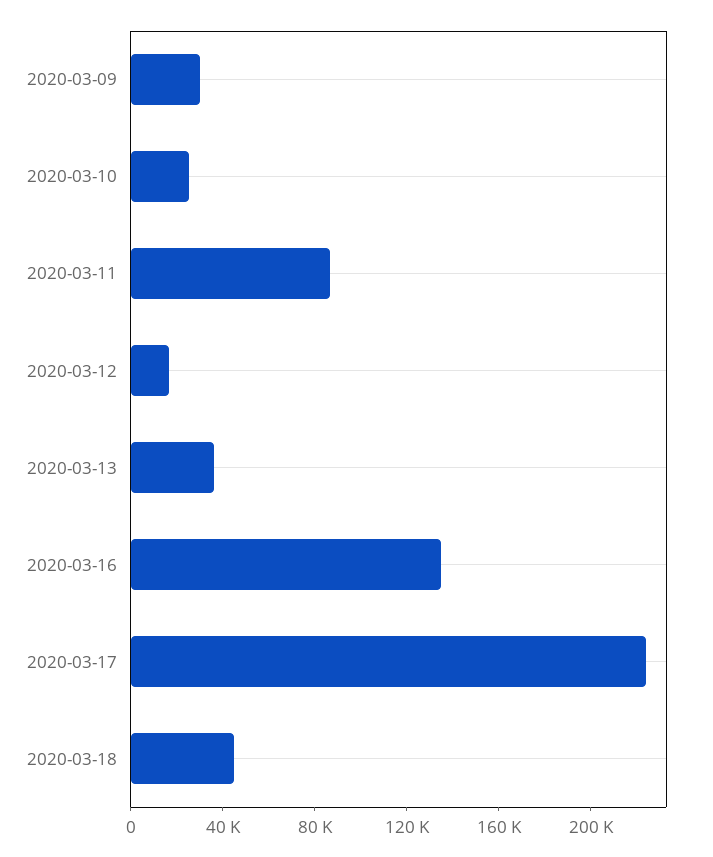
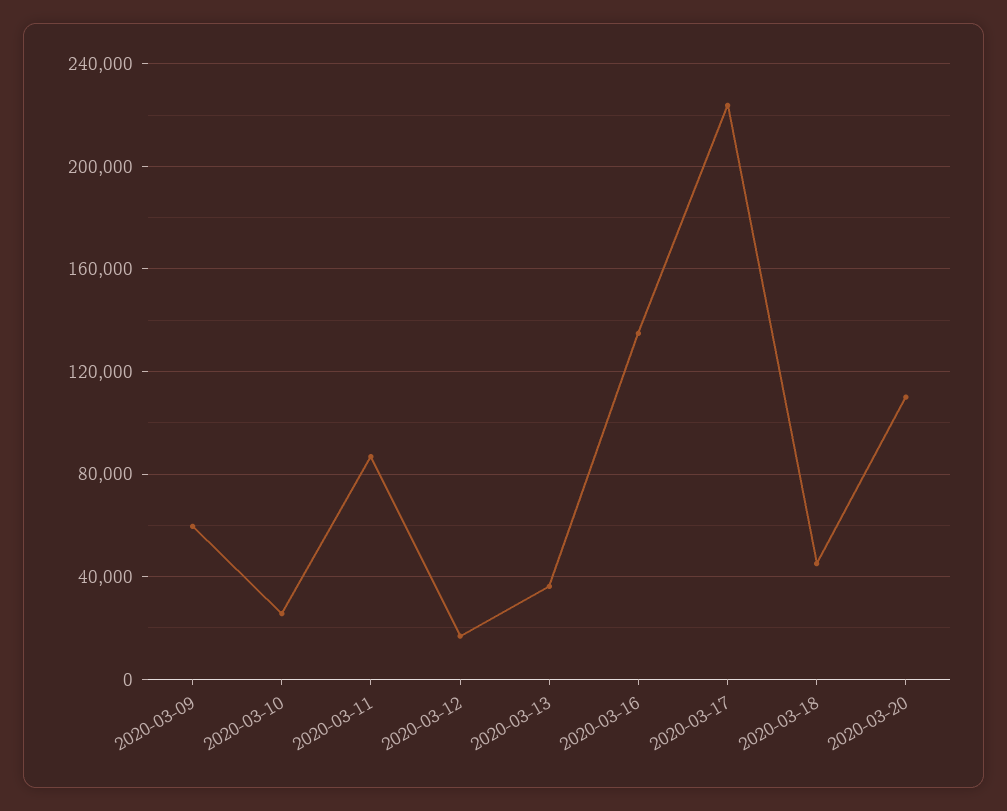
2020-03-09: 30000 -> 60000
2020-03-20: none -> 110000

